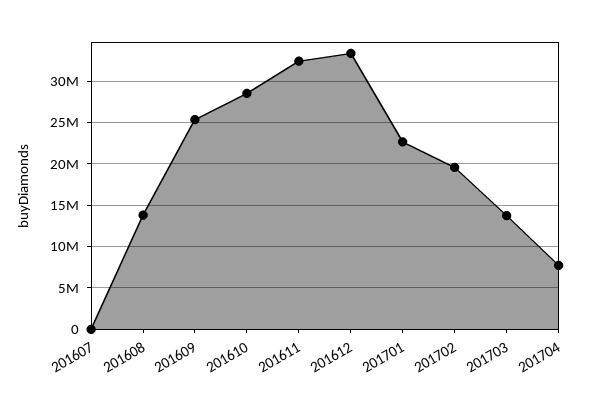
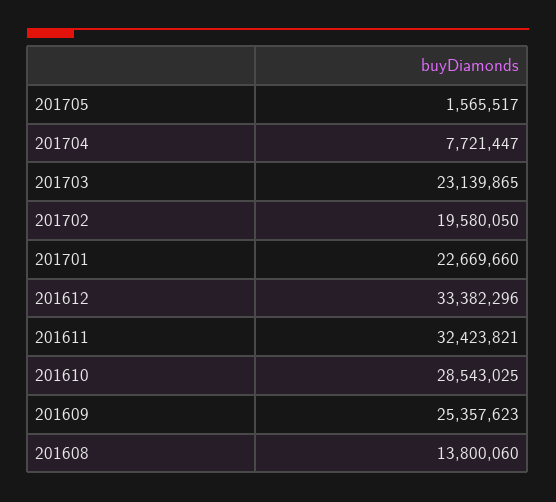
201607: 0 -> none
201703: 14000000 -> 23139865
201705: none -> 1565517

